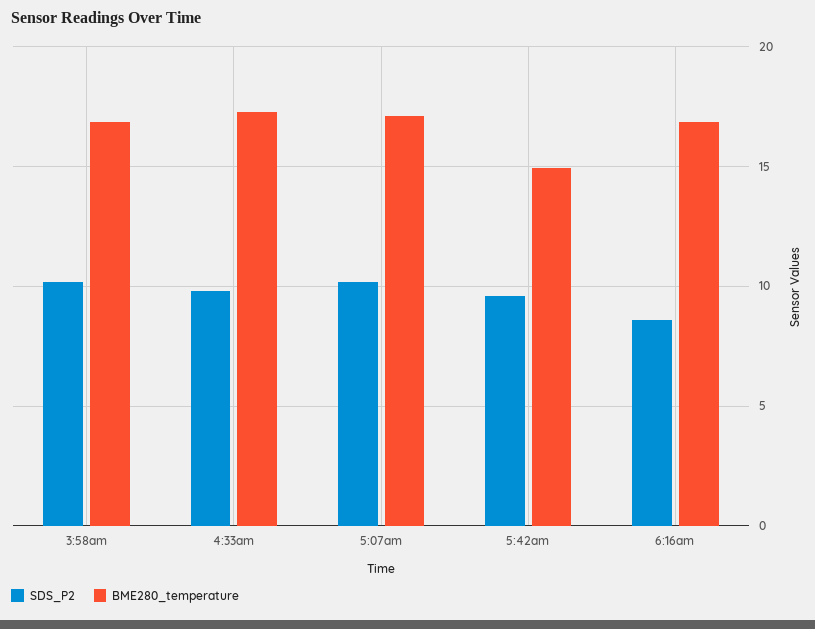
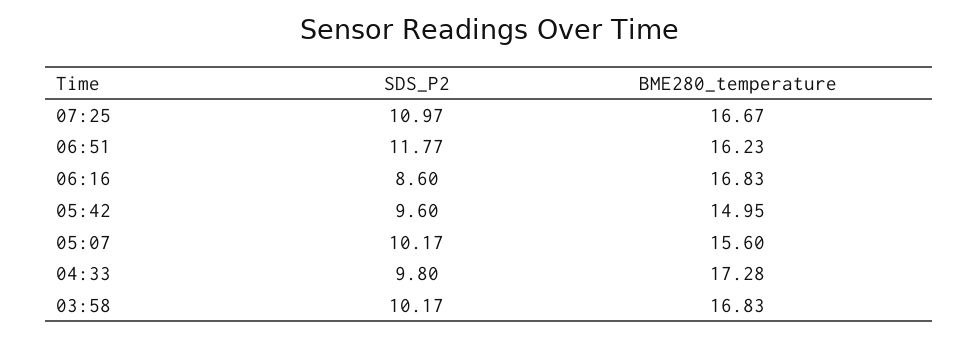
BME280_temperature, 5:07am: 17 -> 15.6
SDS_P2, 07:25: none -> 10.97
BME280_temperature, 07:25: none -> 16.67
SDS_P2, 06:51: none -> 11.77
BME280_temperature, 06:51: none -> 16.23

